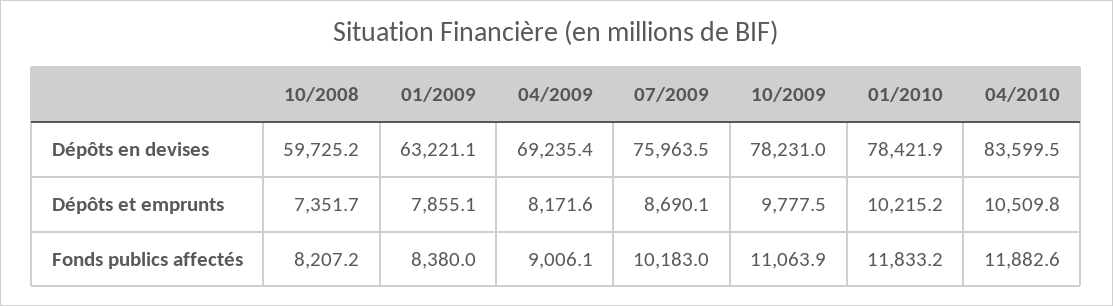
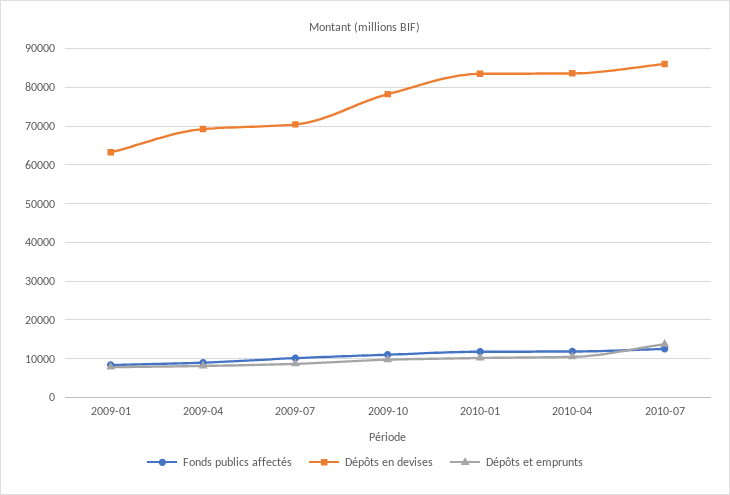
Dépôts en devises, 10/2008: 59725.2 -> none
Dépôts en devises, 07/2009: 75963.5 -> 70000
Dépôts en devises, 01/2010: 78421.9 -> 84000
Dépôts et emprunts, 10/2008: 7351.7 -> none
Fonds publics affectés, 10/2008: 8207.2 -> none
Fonds publics affectés, 2010-07: none -> 12000
Dépôts en devises, 2010-07: none -> 86000
Dépôts et emprunts, 2010-07: none -> 14000

